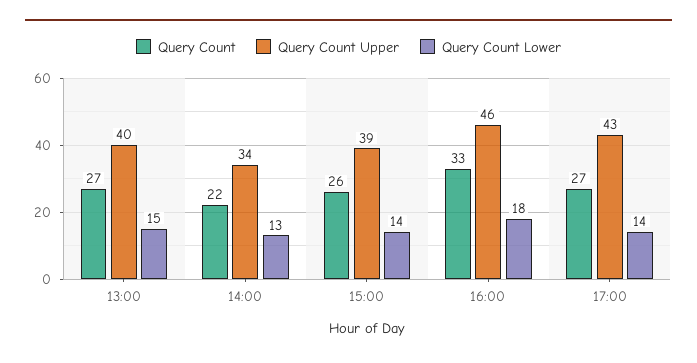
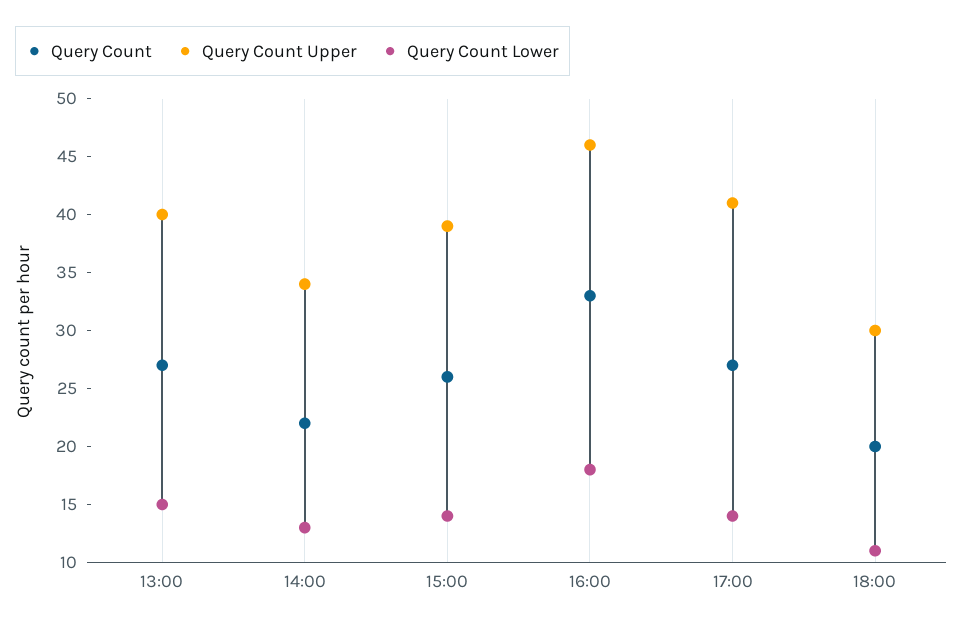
Query Count Upper, 17:00: 43 -> 41
Query Count, 18:00: none -> 20
Query Count Upper, 18:00: none -> 30
Query Count Lower, 18:00: none -> 11

